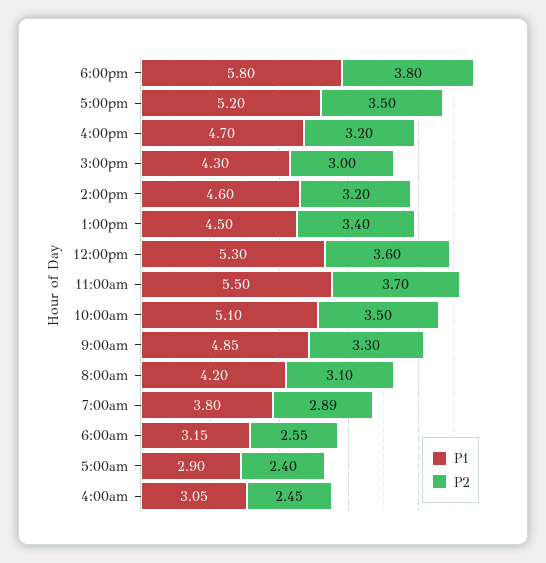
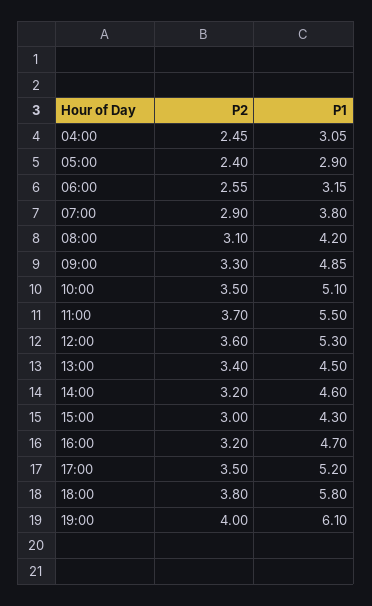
P2, 7:00am: 2.89 -> 2.9
P2, 19:00: none -> 4
P1, 19:00: none -> 6.1

